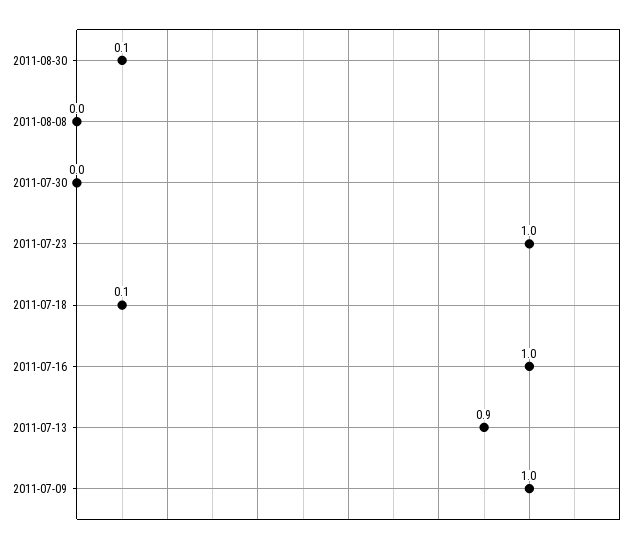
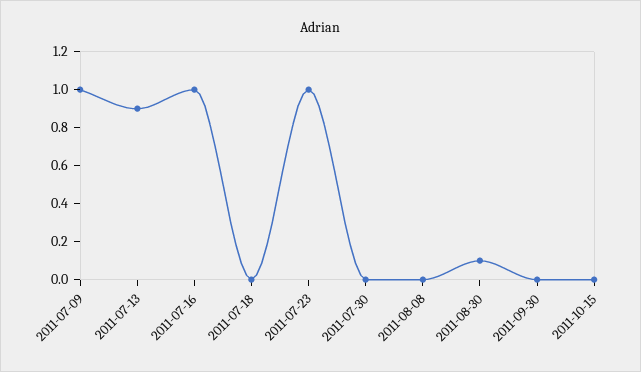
2011-07-18: 0.1 -> 0
2011-09-30: none -> 0
2011-10-15: none -> 0

